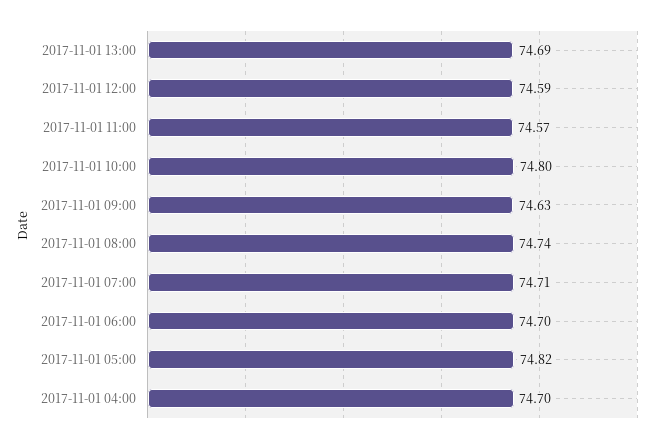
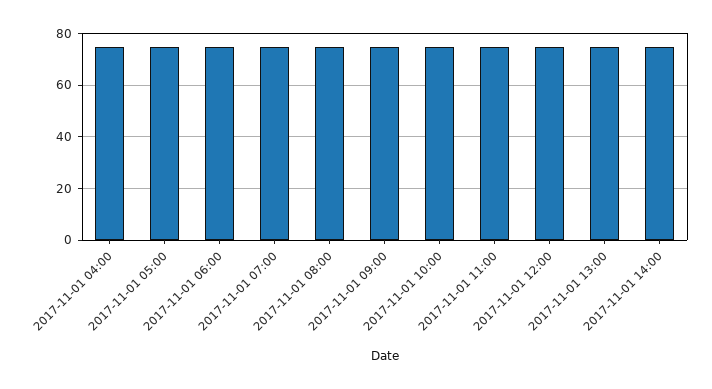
2017-11-01 14:00: none -> 75

